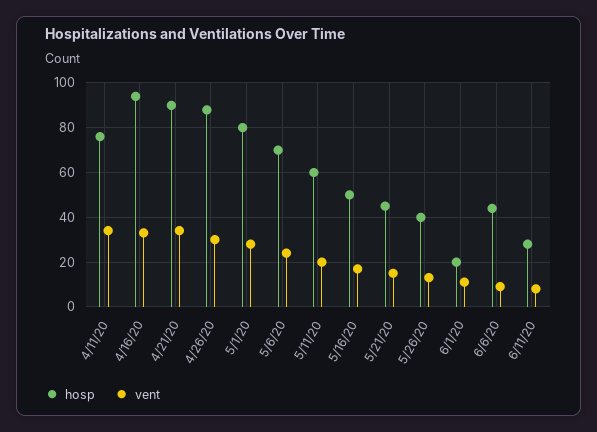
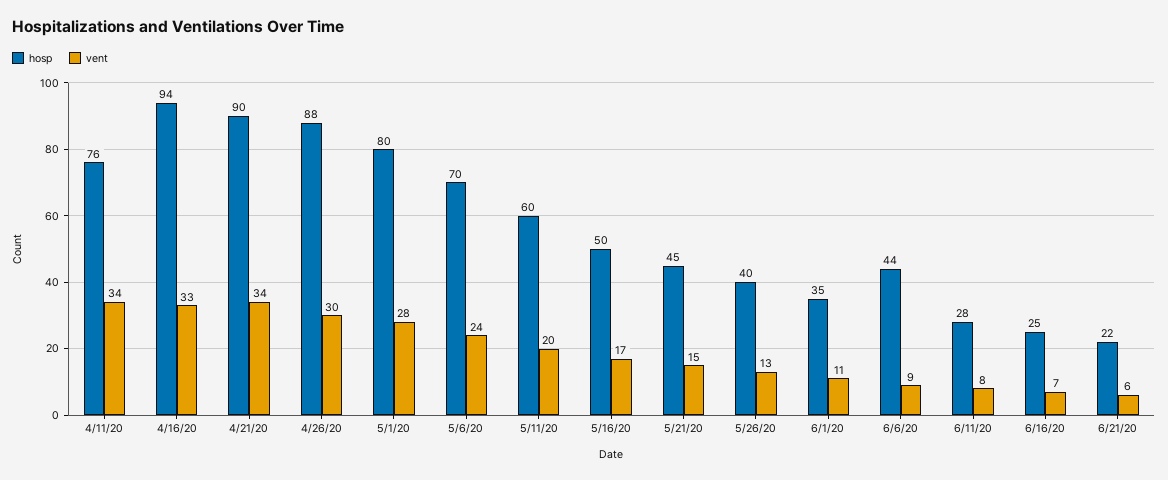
hosp, 6/1/20: 20 -> 35
hosp, 6/16/20: none -> 25
vent, 6/16/20: none -> 7
hosp, 6/21/20: none -> 22
vent, 6/21/20: none -> 6

